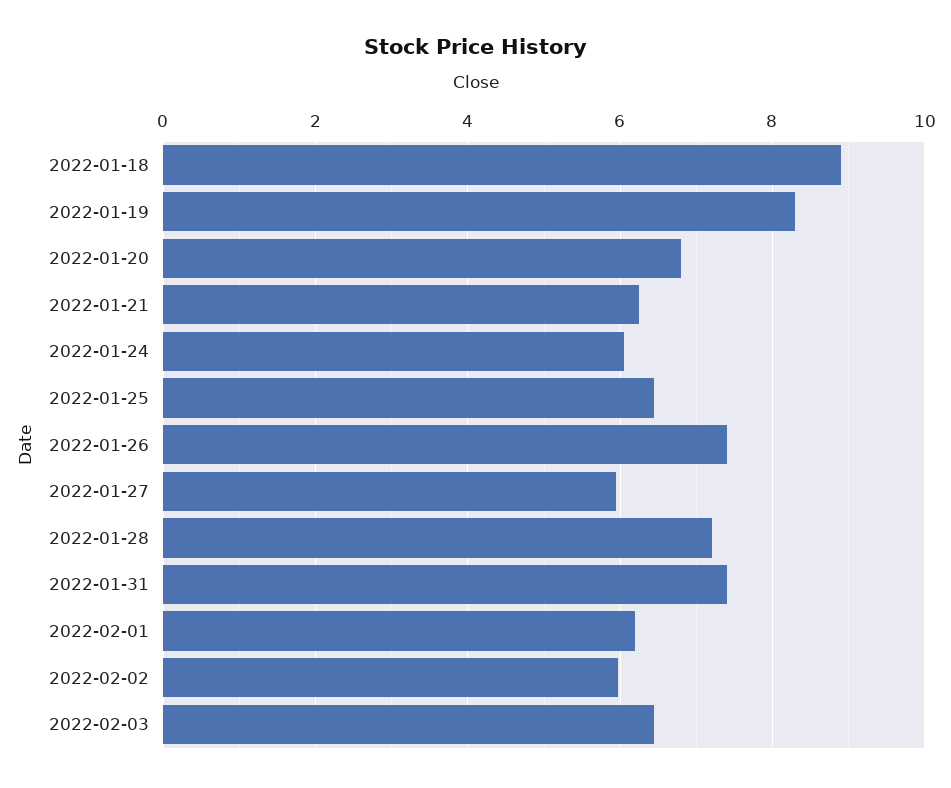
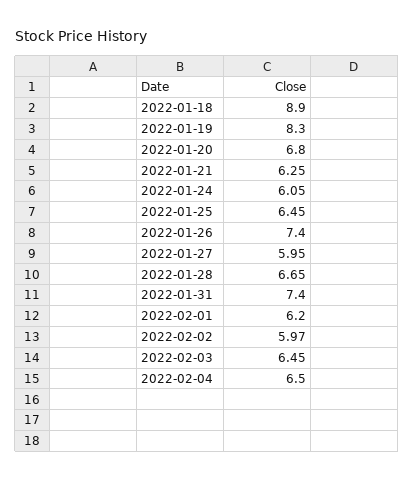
2022-01-28: 7.2 -> 6.65
2022-02-04: none -> 6.5

